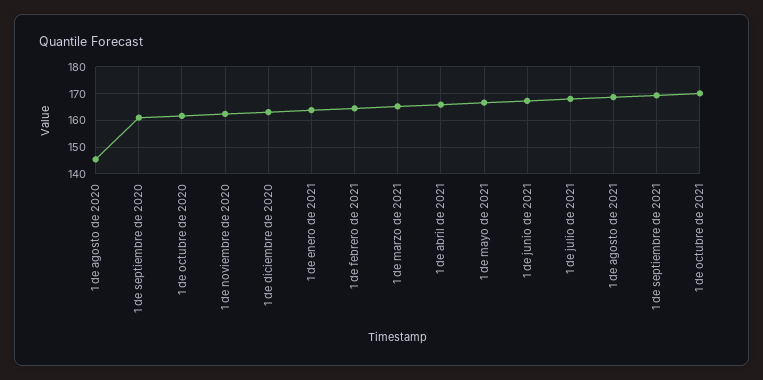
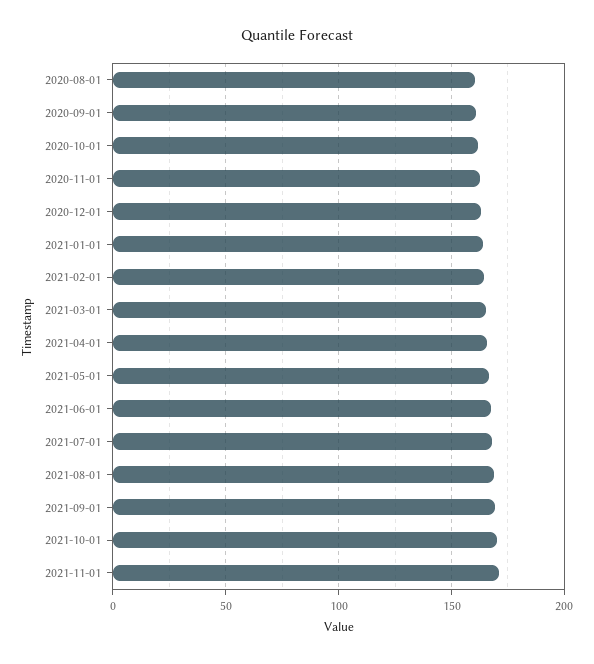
1 de agosto de 2020: 145 -> 160
2021-11-01: none -> 170

